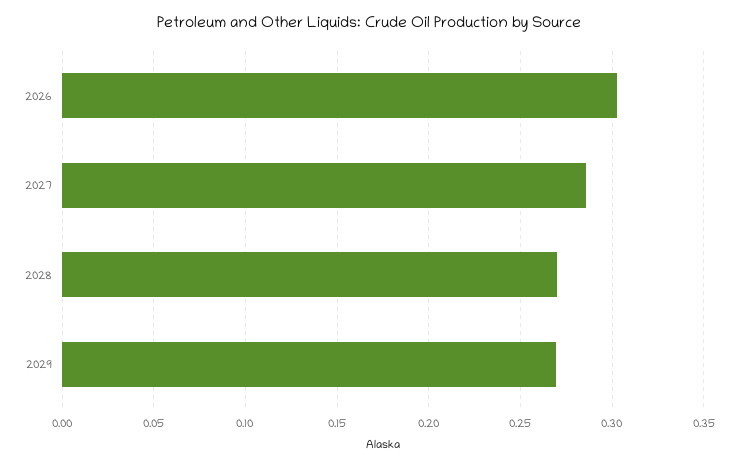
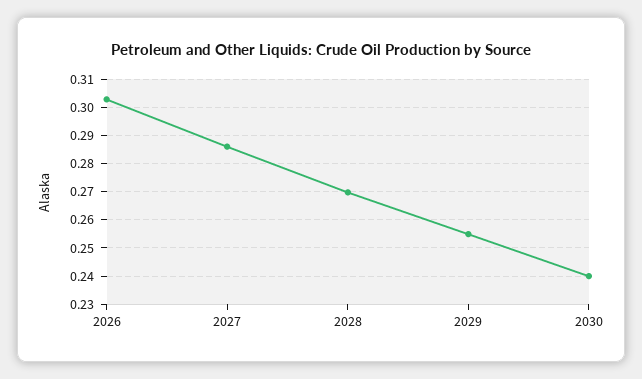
2029: 0.27 -> 0.255
2030: none -> 0.24

